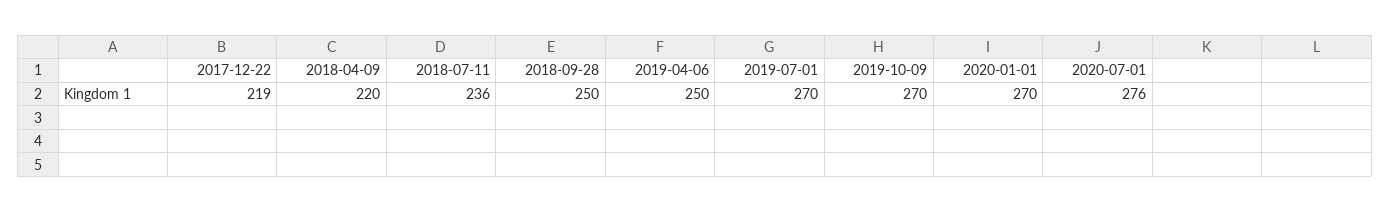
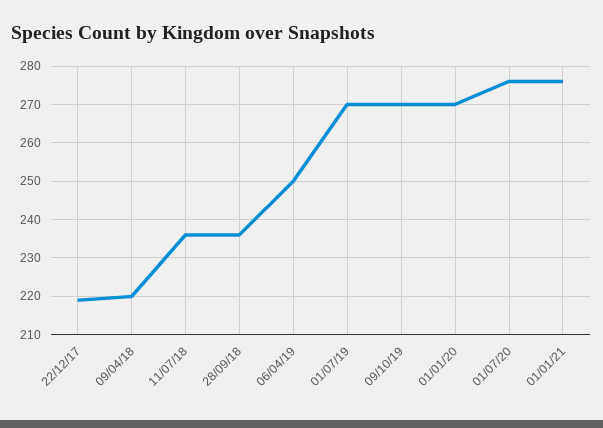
2018-09-28: 250 -> 235
01/01/21: none -> 275

